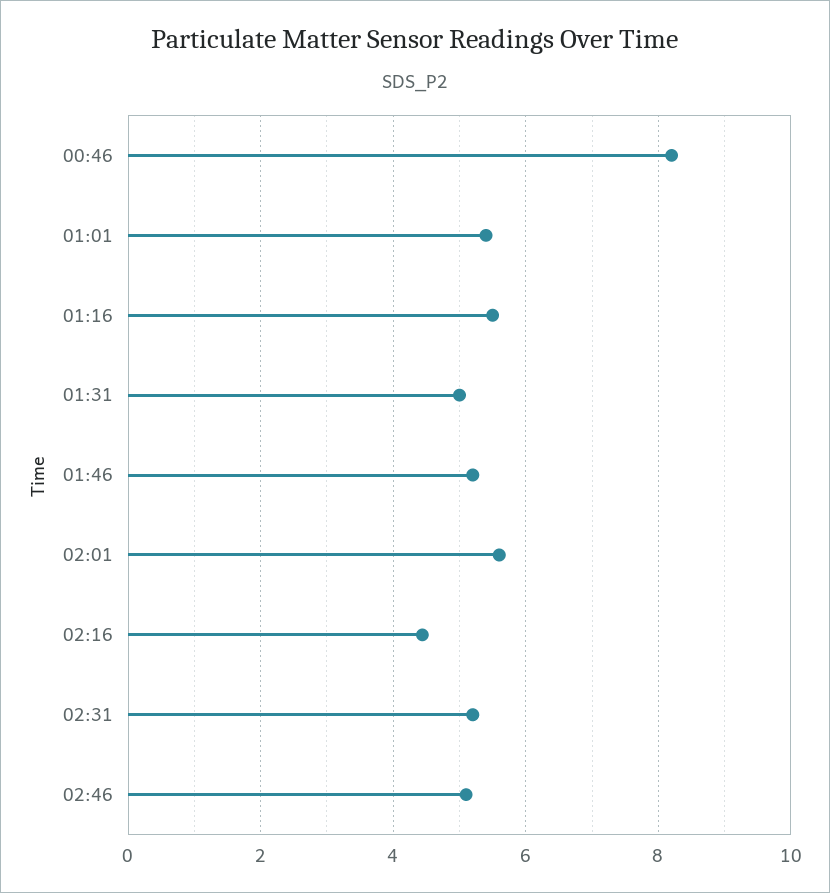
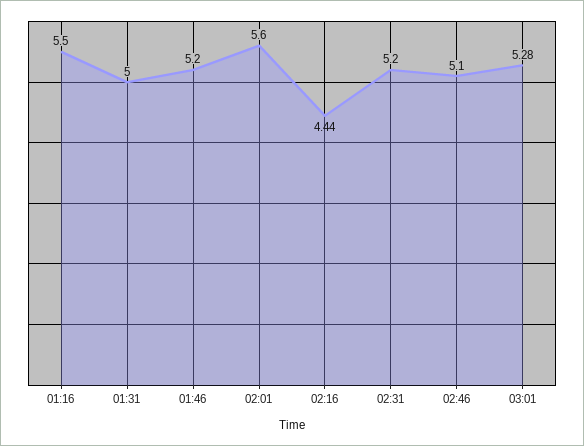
00:46: 8.2 -> none
01:01: 5.4 -> none
03:01: none -> 5.28

